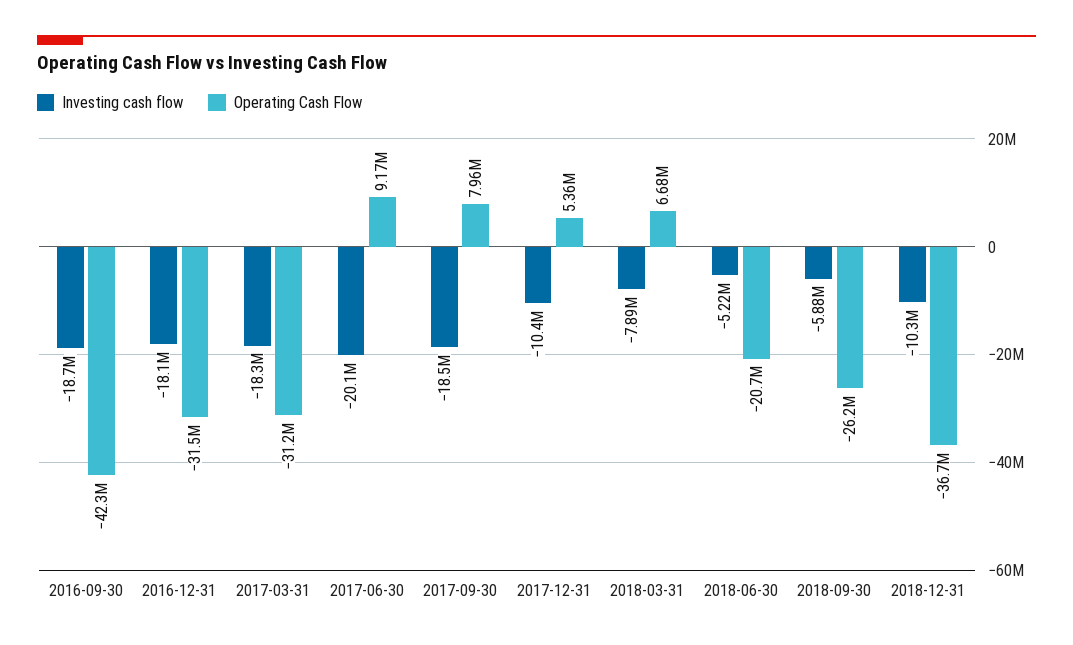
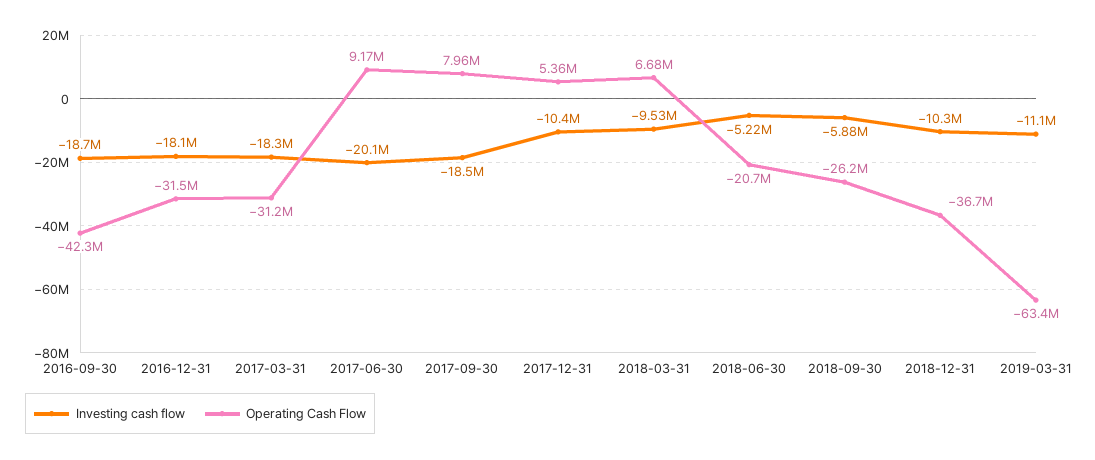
Investing cash flow, 2018-03-31: -7890000 -> -9530000
Investing cash flow, 2019-03-31: none -> -11100000
Operating Cash Flow, 2019-03-31: none -> -63400000

